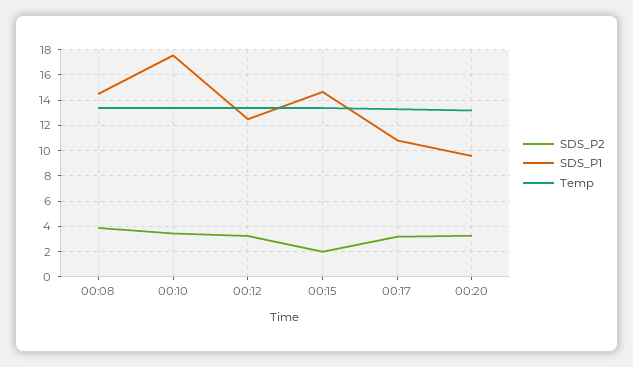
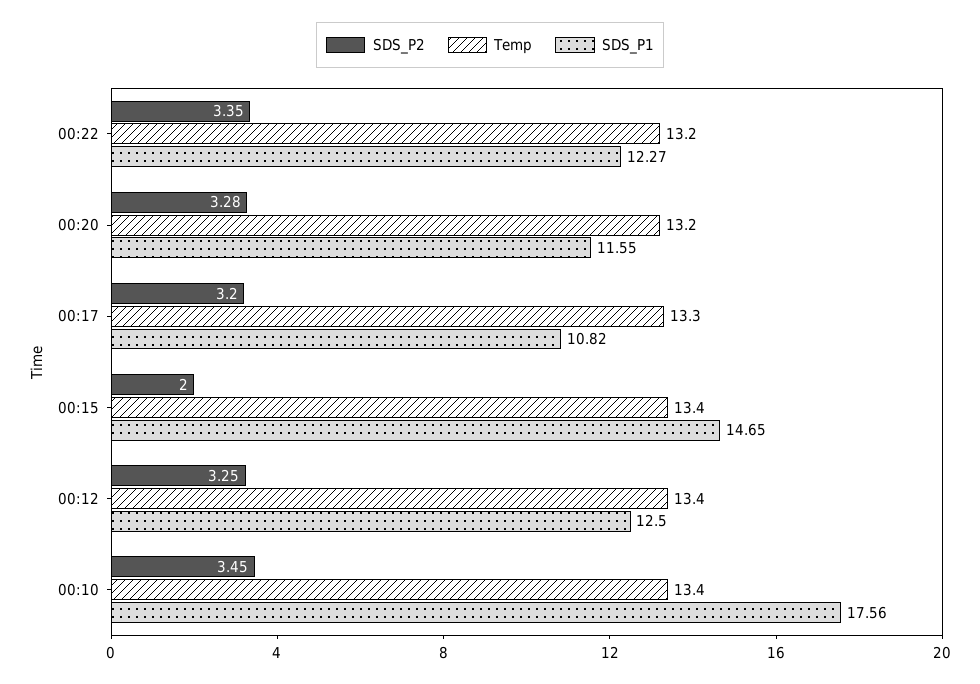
SDS_P2, 00:08: 4 -> none
SDS_P1, 00:08: 14.5 -> none
Temp, 00:08: 13.5 -> none
SDS_P1, 00:20: 9.5 -> 11.55
SDS_P2, 00:22: none -> 3.35
Temp, 00:22: none -> 13.2
SDS_P1, 00:22: none -> 12.27

